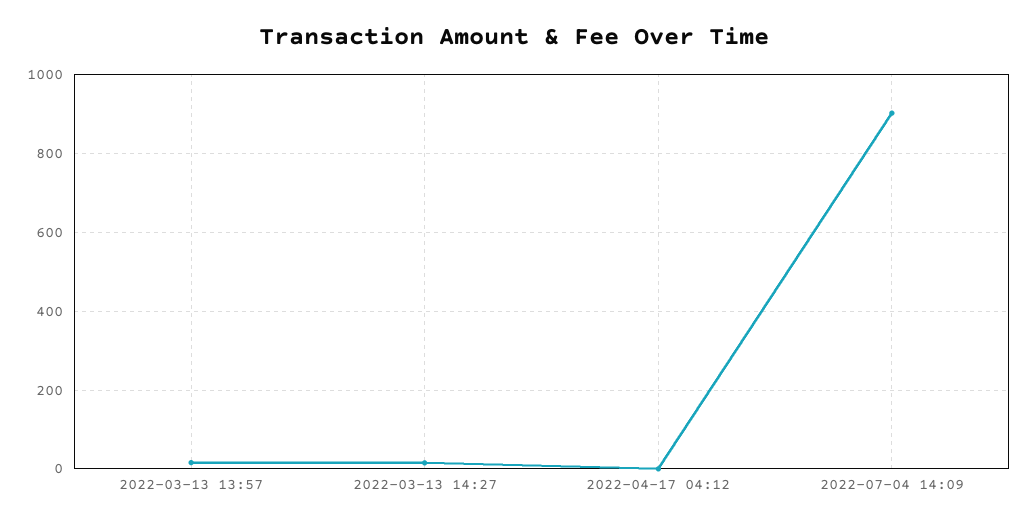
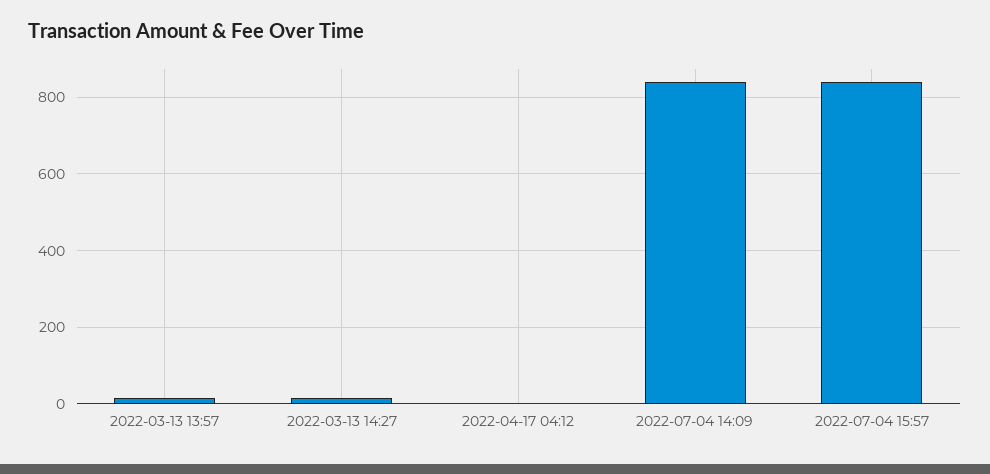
2022-07-04 14:09: 900 -> 840
2022-07-04 15:57: none -> 840

